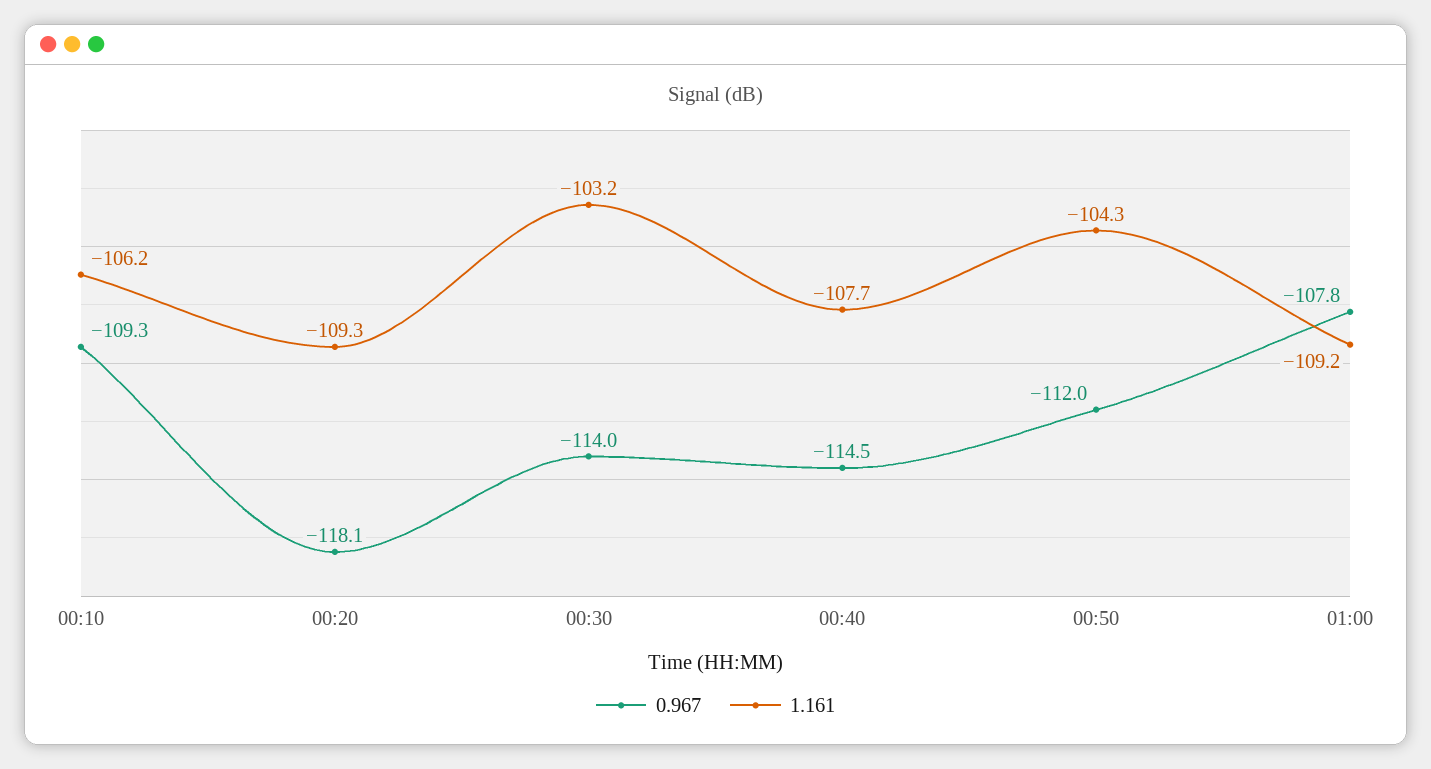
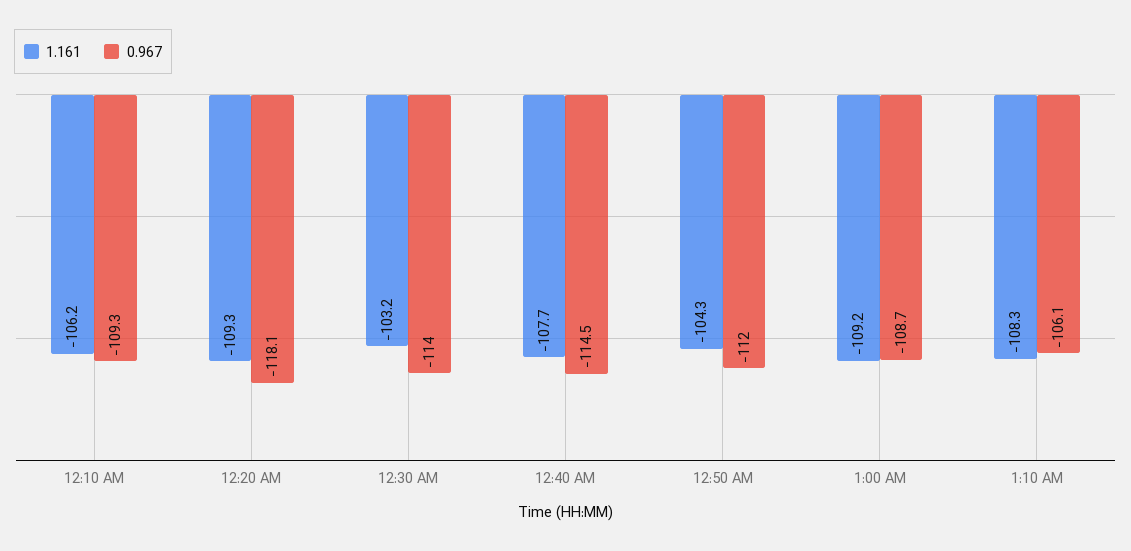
0.967, 01:00: -107.8 -> -108.7
1.161, 1:10 AM: none -> -108.3
0.967, 1:10 AM: none -> -106.1

